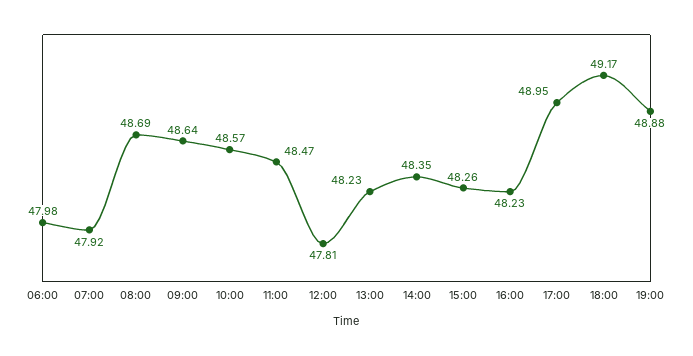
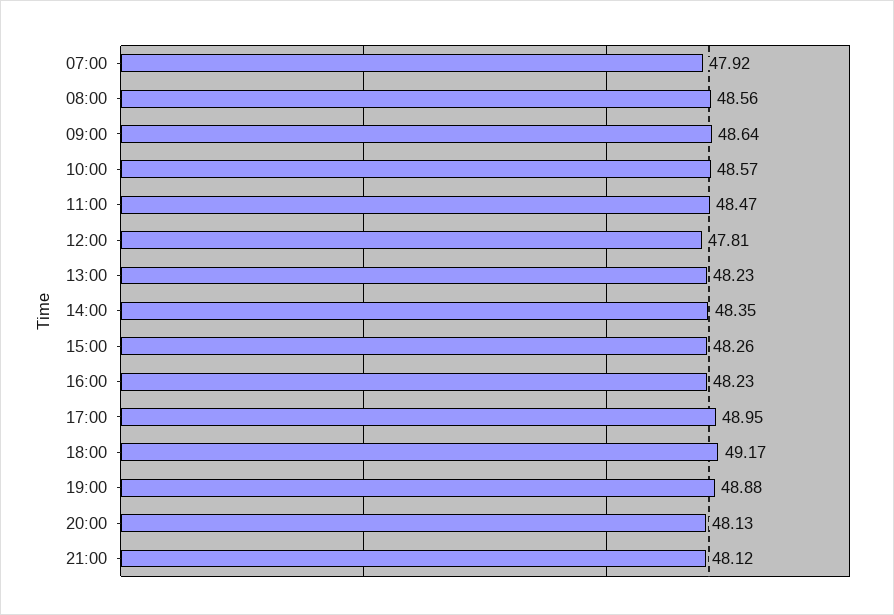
06:00: 47.98 -> none
08:00: 48.69 -> 48.56
20:00: none -> 48.13
21:00: none -> 48.12

